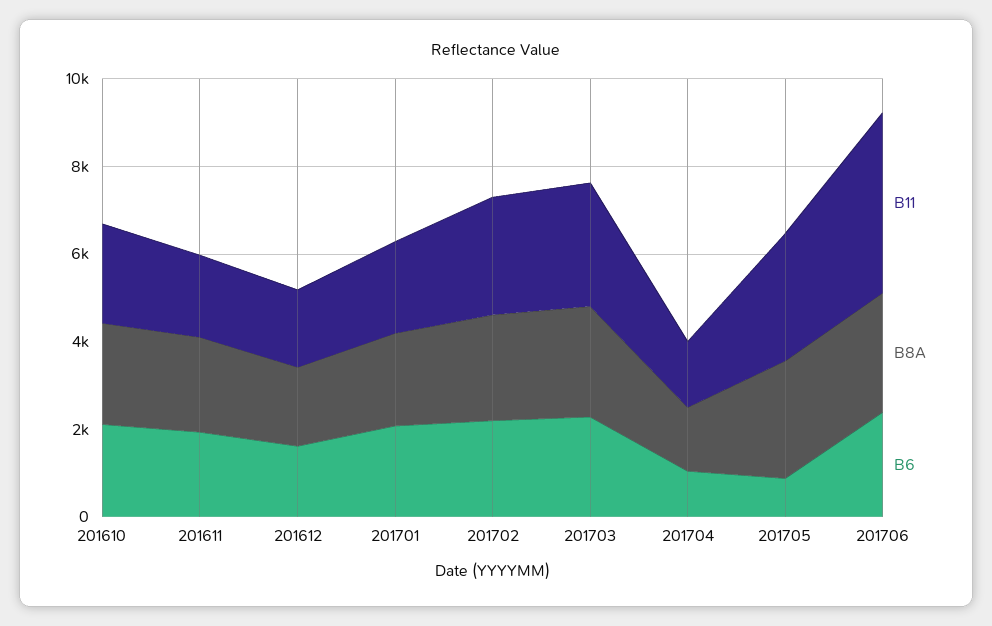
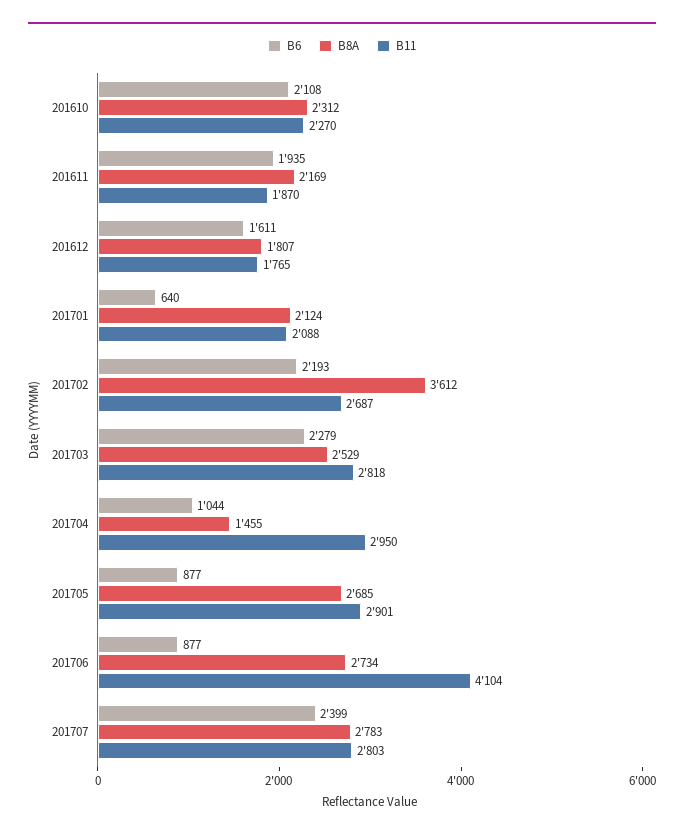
B6, 201701: 2000 -> 640
B8A, 201702: 2500 -> 3612
B11, 201704: 1500 -> 2950
B6, 201706: 2500 -> 877
B6, 201707: none -> 2399
B8A, 201707: none -> 2783
B11, 201707: none -> 2803

